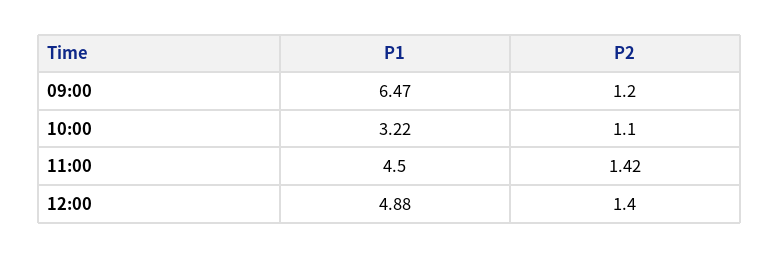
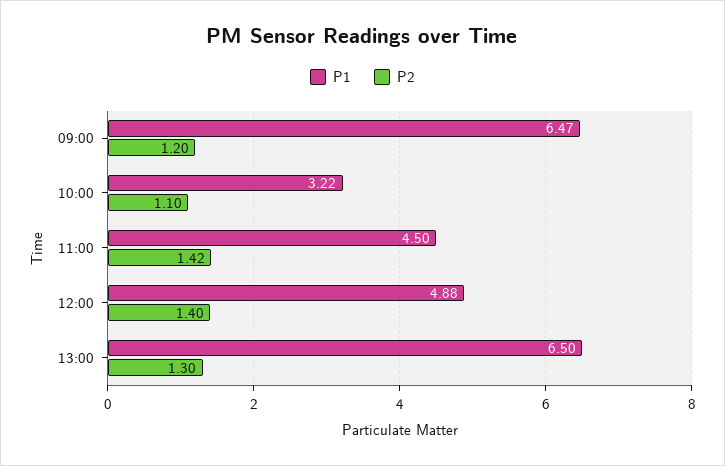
P1, 13:00: none -> 6.5
P2, 13:00: none -> 1.3

